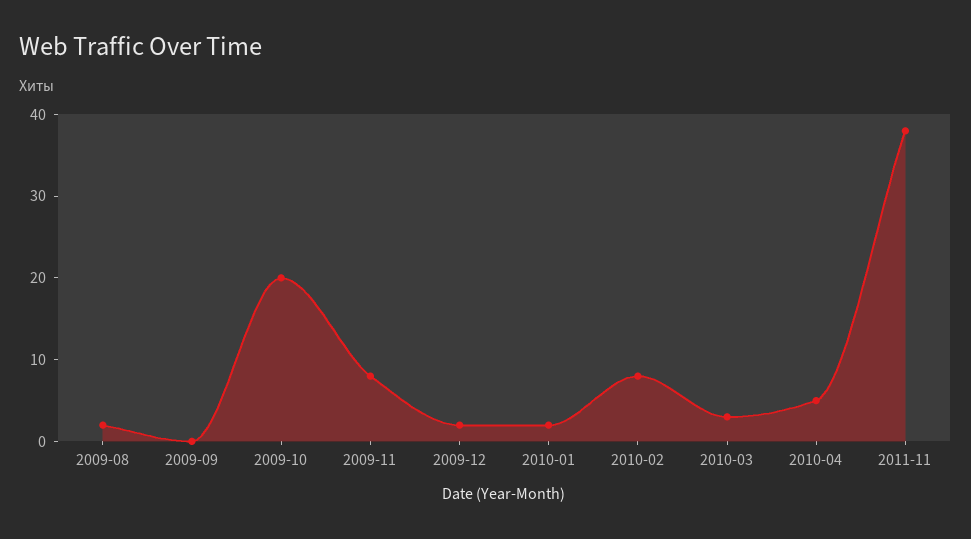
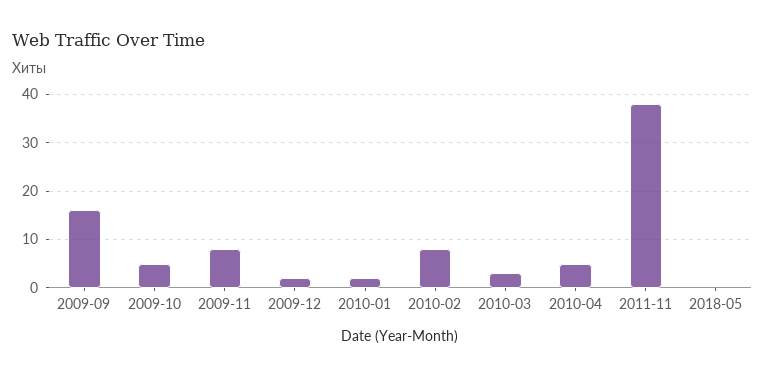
2009-08: 2 -> none
2009-09: 0 -> 15
2009-10: 20 -> 5
2018-05: none -> 0

